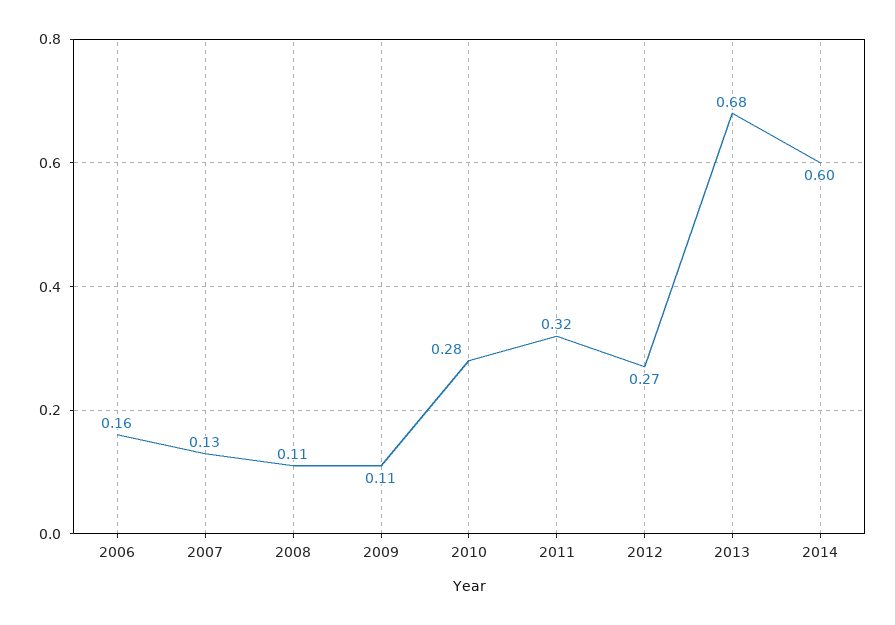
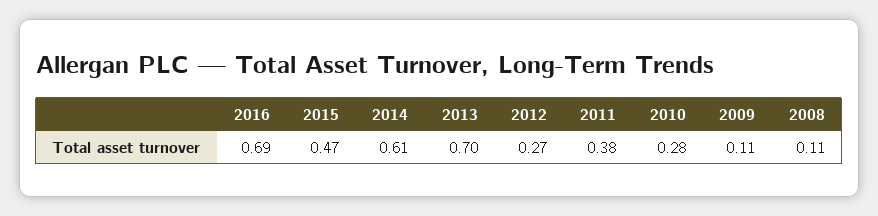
2006: 0.16 -> none
2007: 0.13 -> none
2011: 0.32 -> 0.38
2013: 0.68 -> 0.7
2014: 0.6 -> 0.61
2016: none -> 0.69
2015: none -> 0.47

